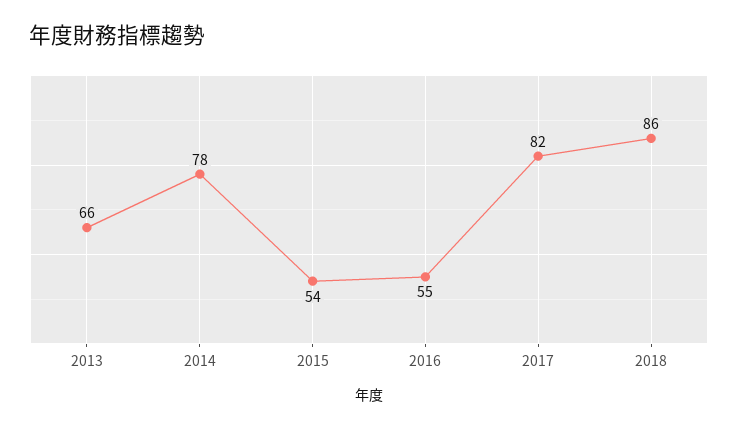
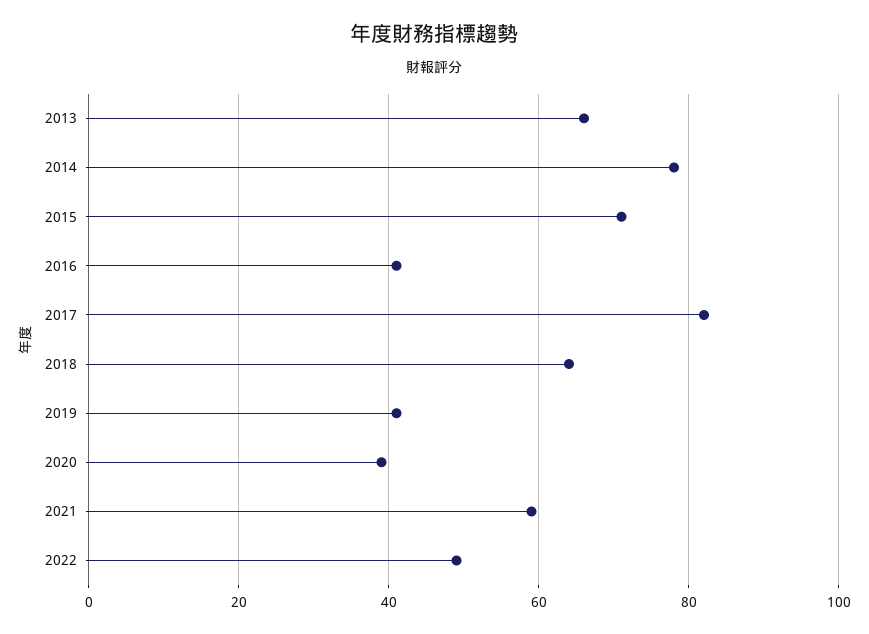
2015: 54 -> 70
2016: 55 -> 40
2018: 86 -> 65
2019: none -> 40
2020: none -> 40
2021: none -> 60
2022: none -> 50

